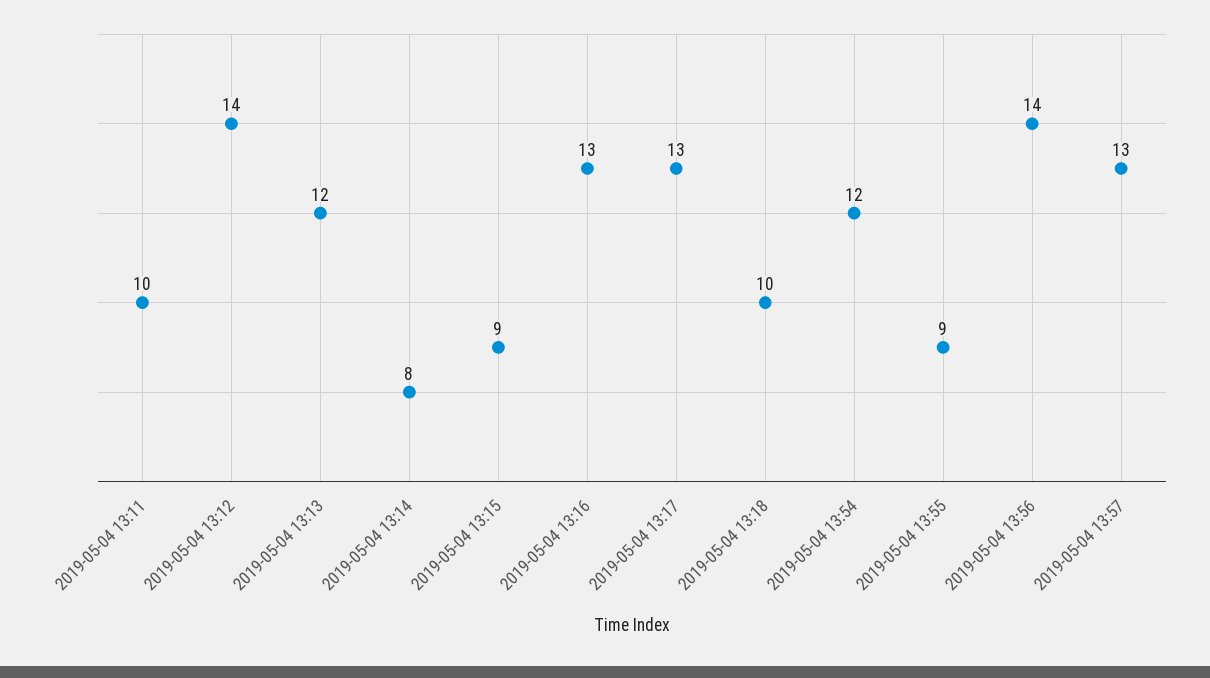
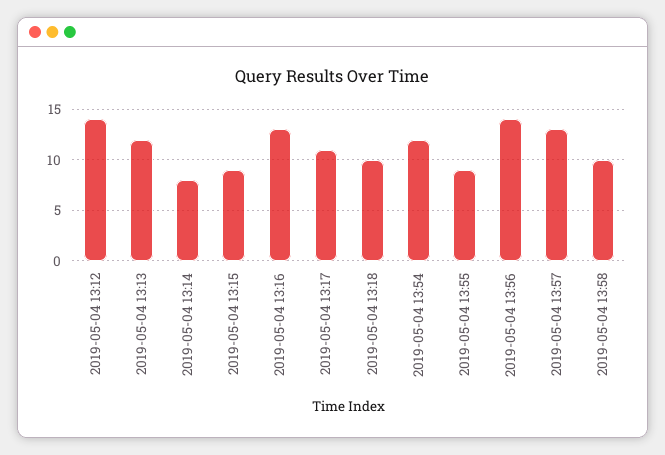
2019-05-04 13:11: 10 -> none
2019-05-04 13:17: 13 -> 11
2019-05-04 13:58: none -> 10

